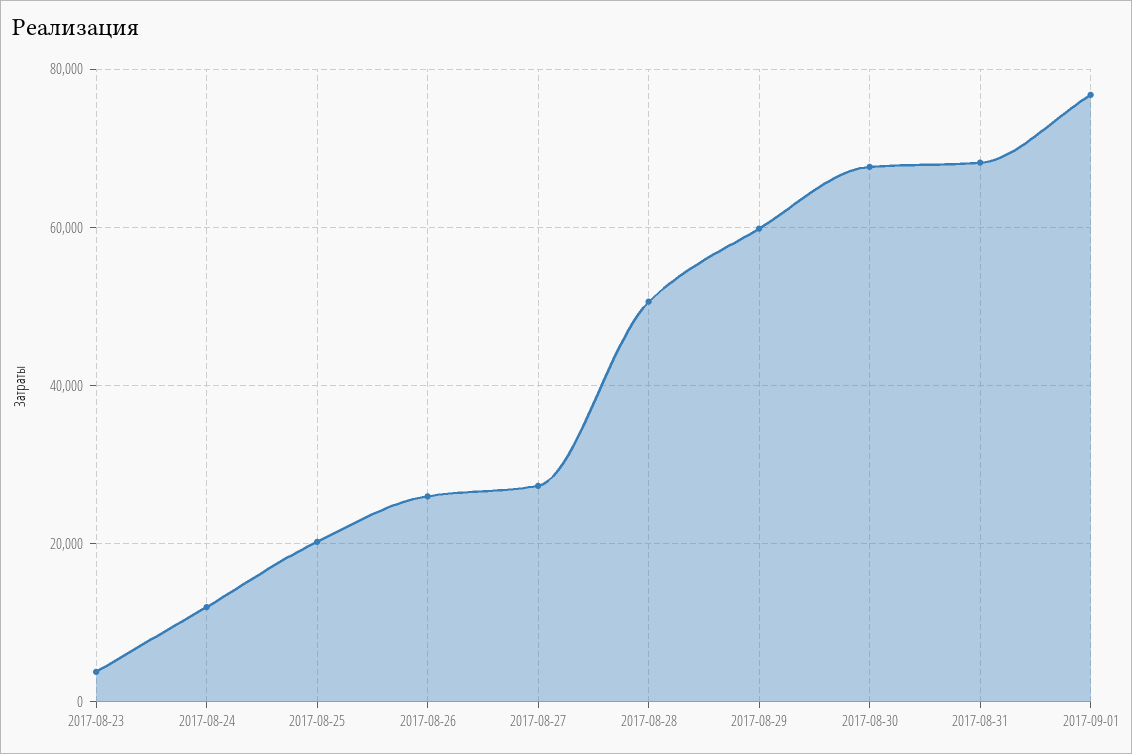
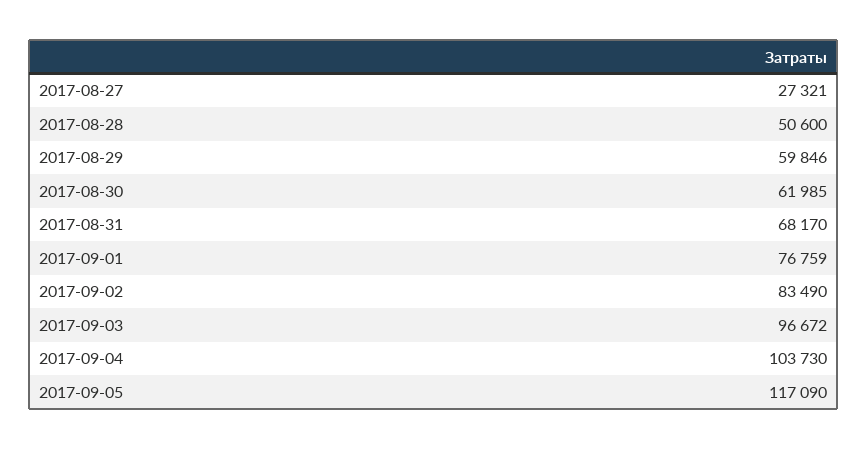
2017-08-23: 4000 -> none
2017-08-24: 12000 -> none
2017-08-25: 20000 -> none
2017-08-26: 26000 -> none
2017-08-30: 68000 -> 61985
2017-09-02: none -> 83490
2017-09-03: none -> 96672
2017-09-04: none -> 103730
2017-09-05: none -> 117090

